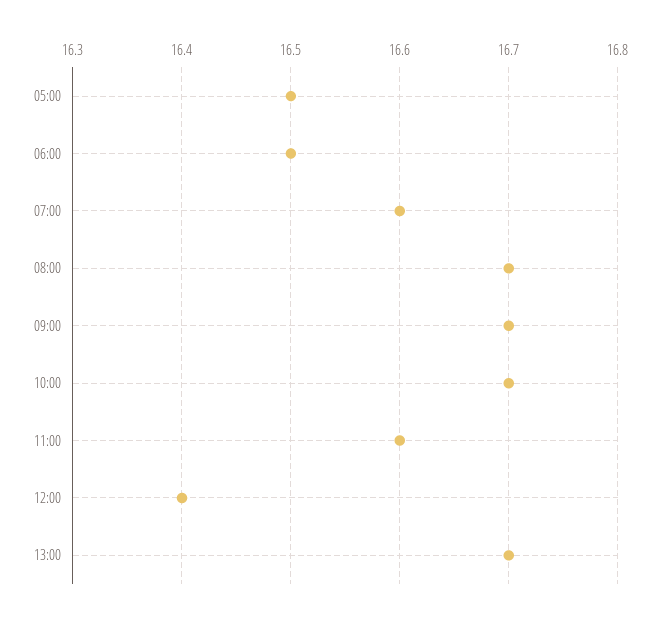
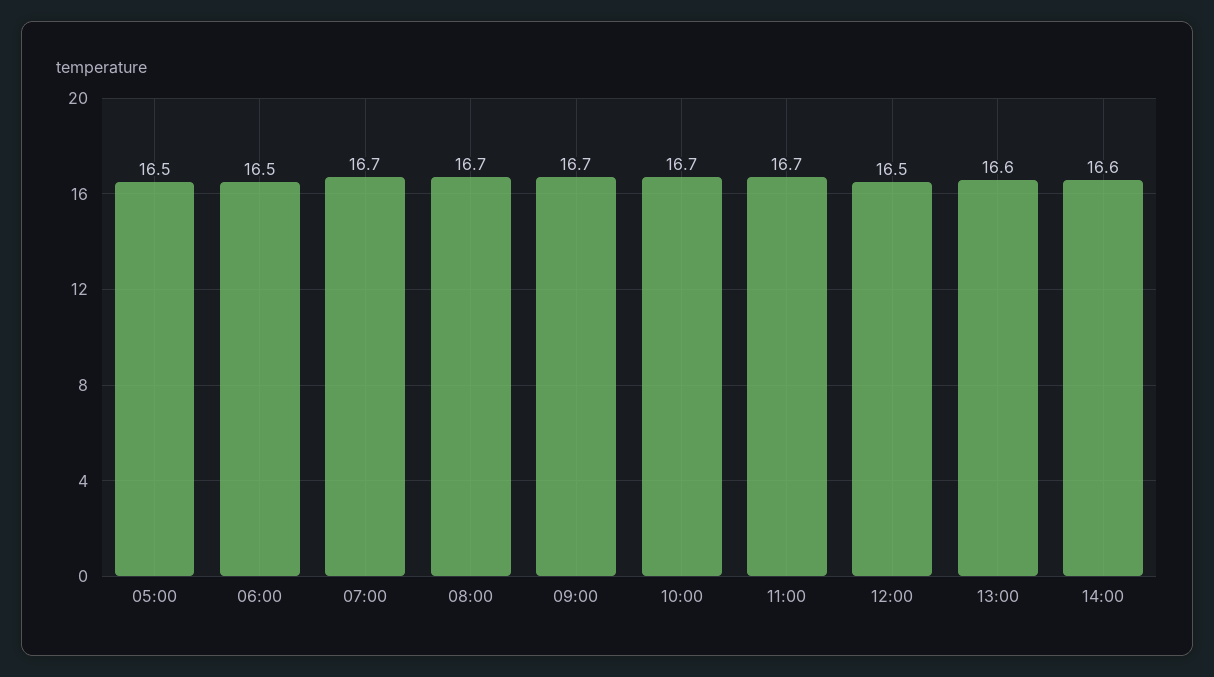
07:00: 16.6 -> 16.7
11:00: 16.6 -> 16.7
12:00: 16.4 -> 16.5
13:00: 16.7 -> 16.6
14:00: none -> 16.6

